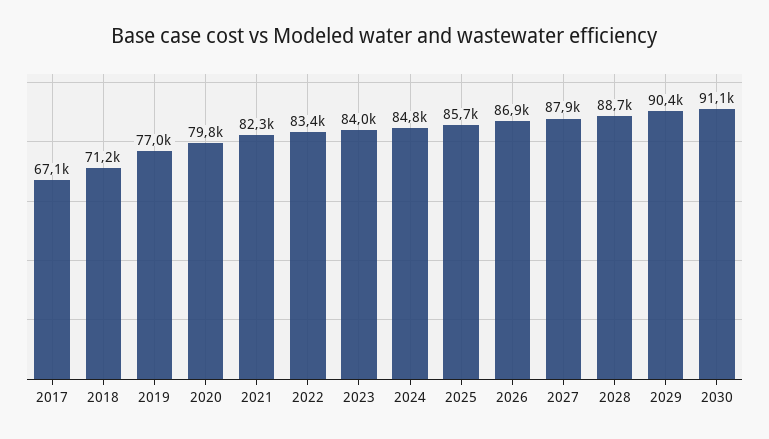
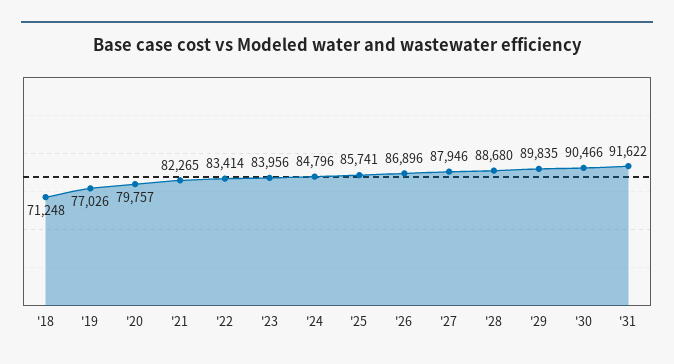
2017: 67100 -> none
2029: 90400 -> 89835
2030: 91100 -> 90466
'31: none -> 91622

